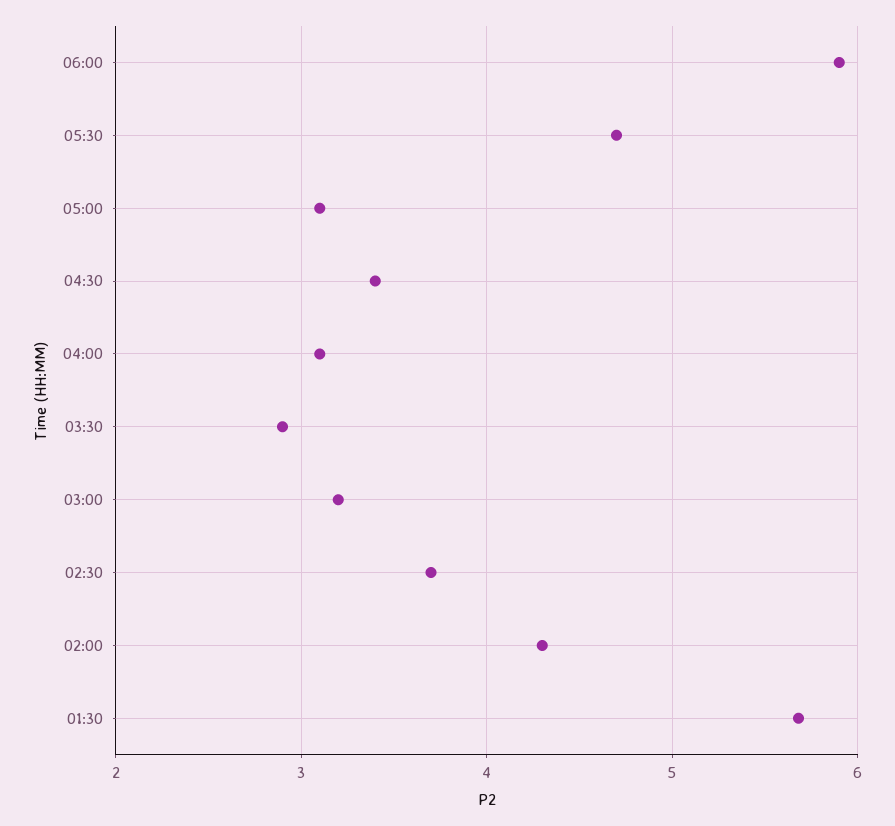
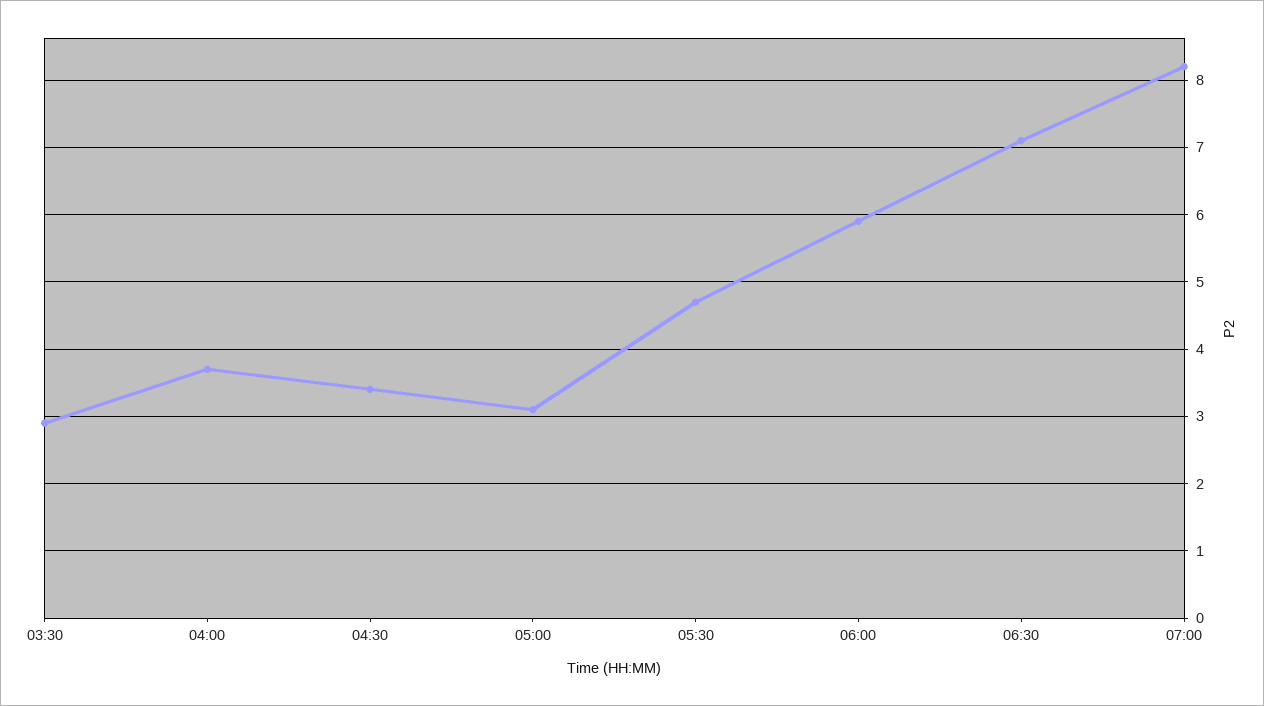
04:00: 3.1 -> 3.7
03:00: 3.2 -> none
02:30: 3.7 -> none
02:00: 4.3 -> none
01:30: 5.7 -> none
06:30: none -> 7.1
07:00: none -> 8.2

